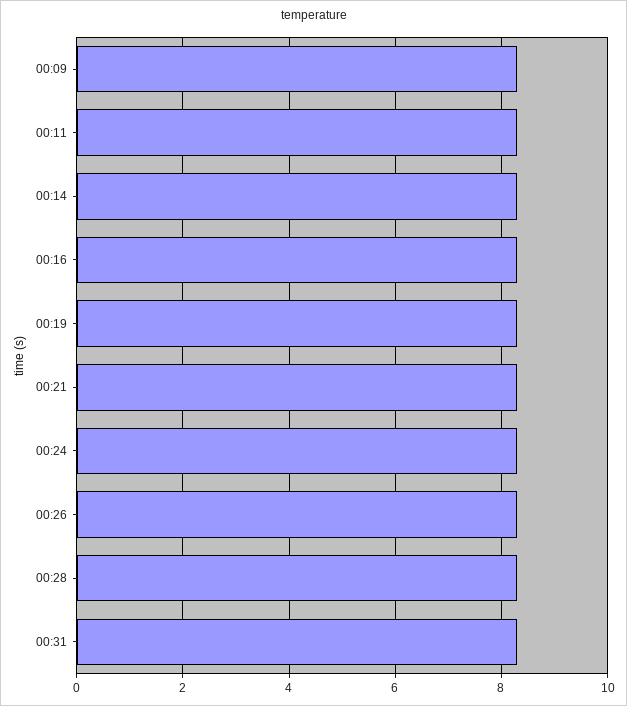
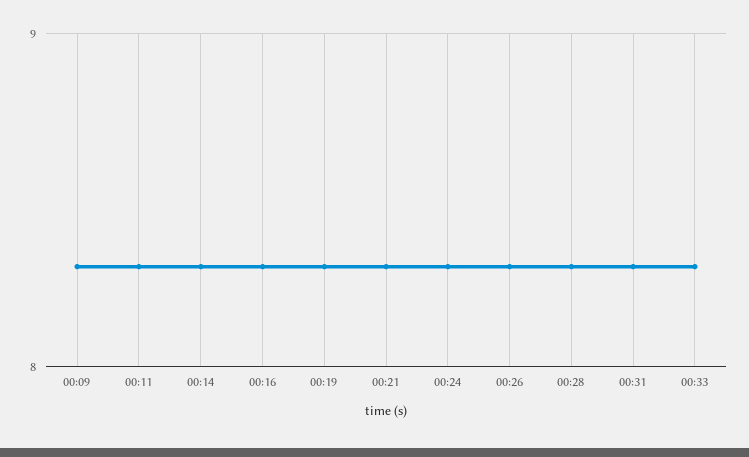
00:33: none -> 8.3

